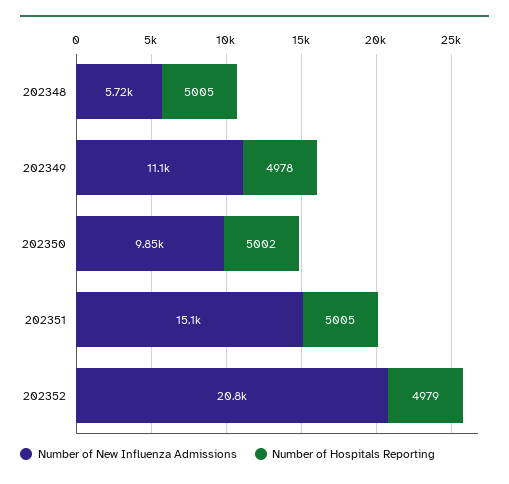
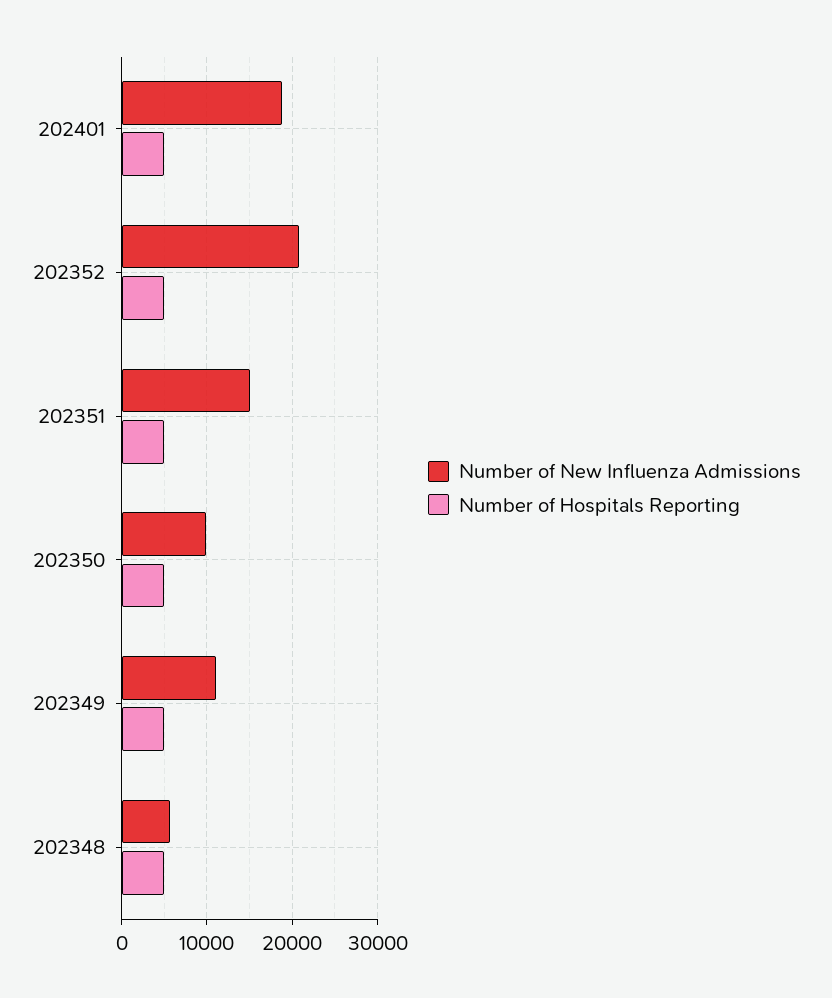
Number of New Influenza Admissions, 202401: none -> 19000
Number of Hospitals Reporting, 202401: none -> 5000

